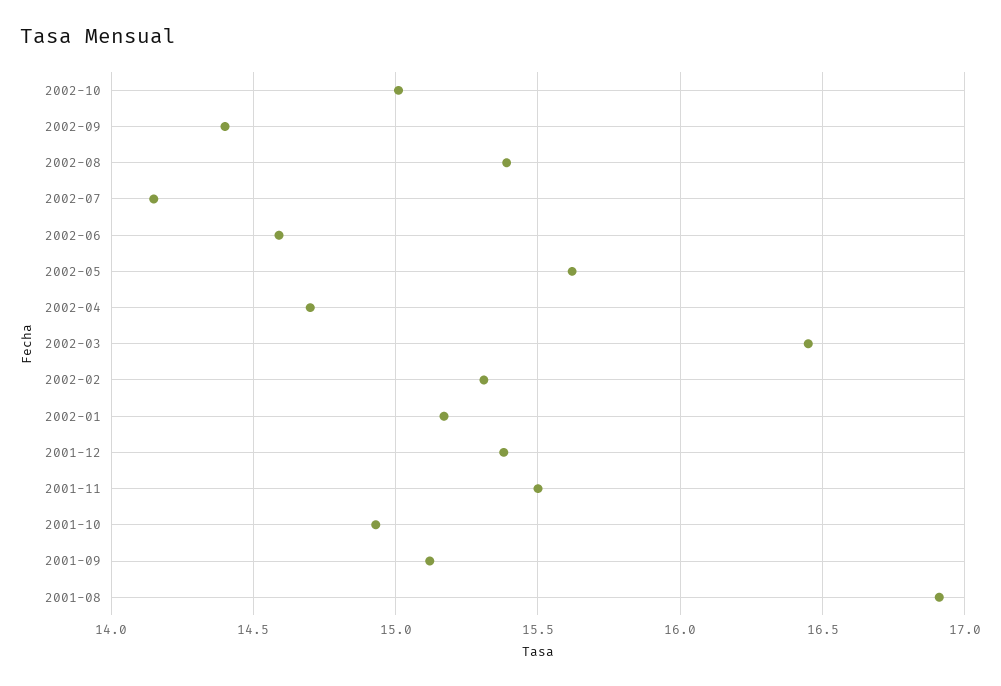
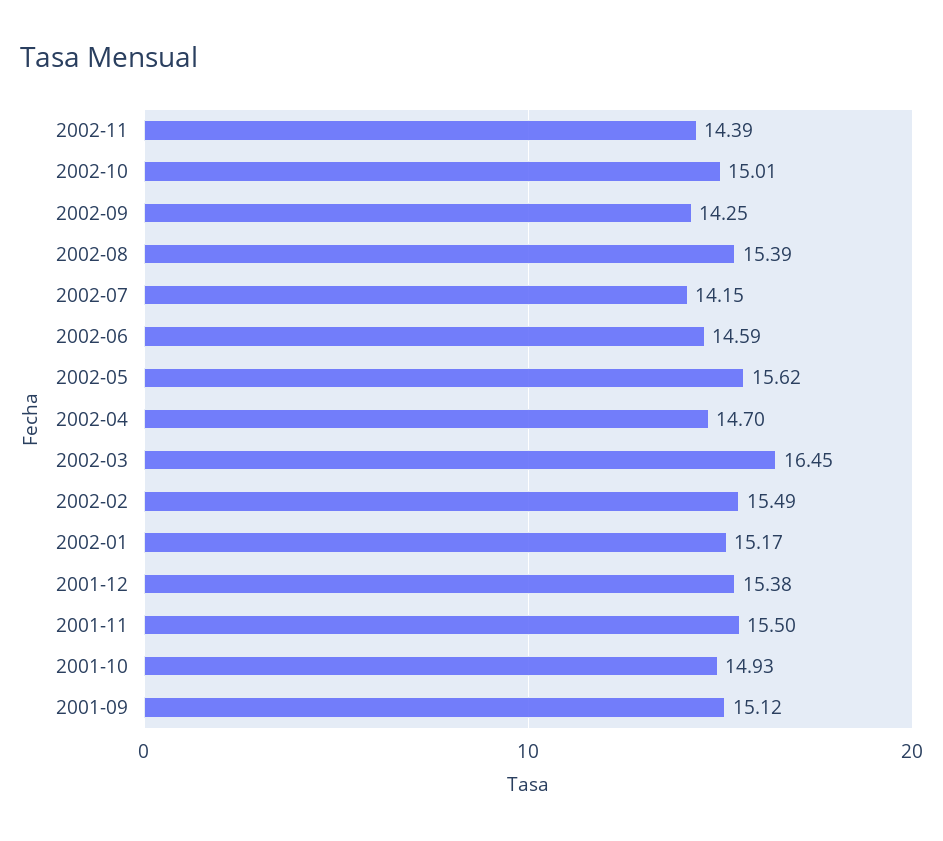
2002-09: 14.4 -> 14.25
2002-02: 15.3 -> 15.49
2001-08: 16.9 -> none
2002-11: none -> 14.39

